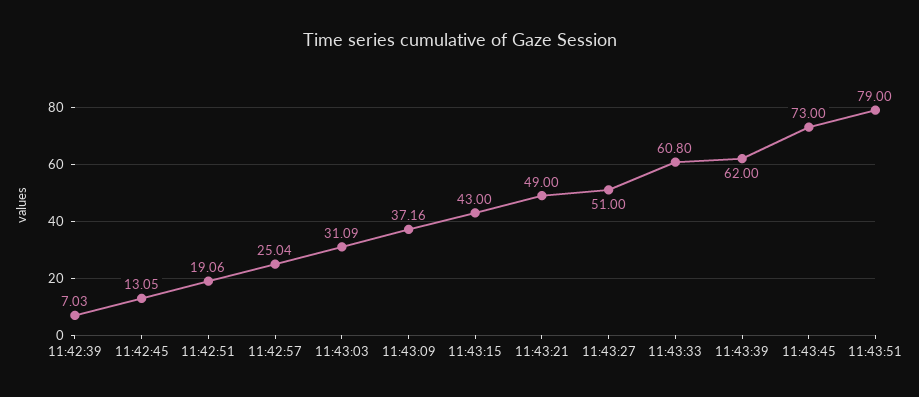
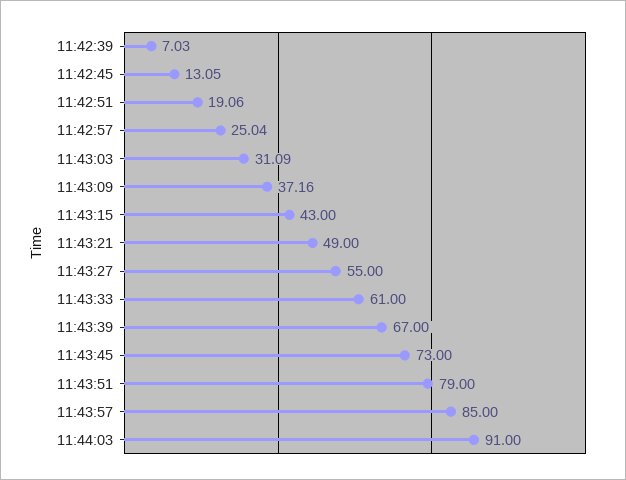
11:43:27: 51 -> 55
11:43:33: 60.8 -> 61
11:43:39: 62 -> 67
11:43:57: none -> 85
11:44:03: none -> 91

